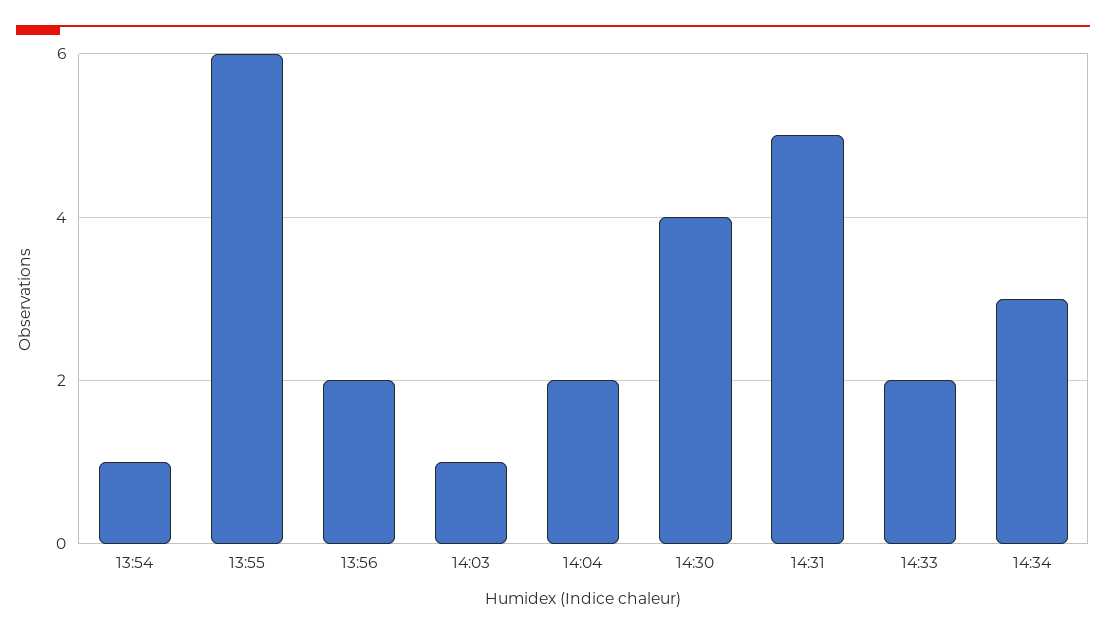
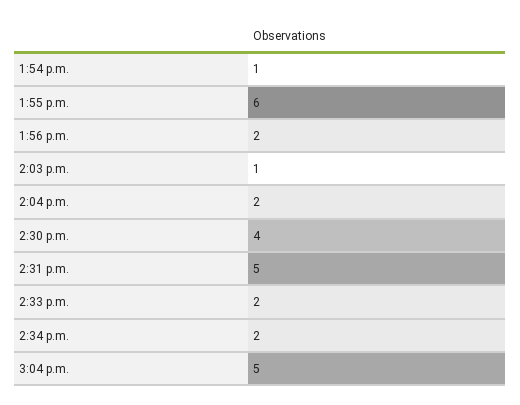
14:34: 3 -> 2
3:04 p.m.: none -> 5

